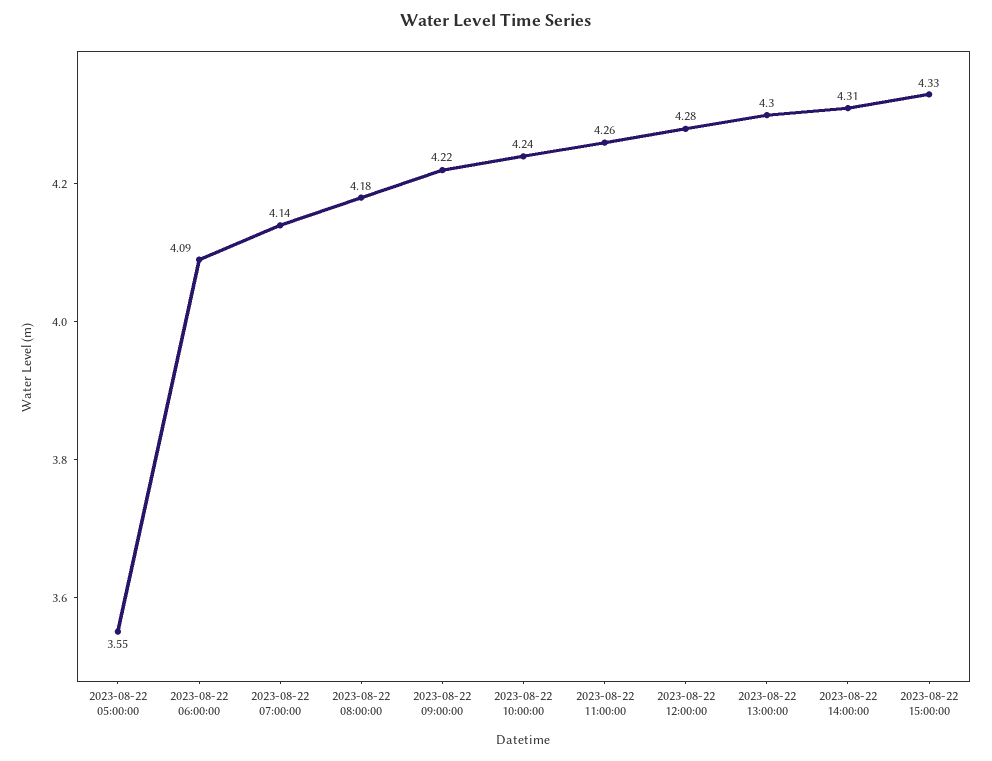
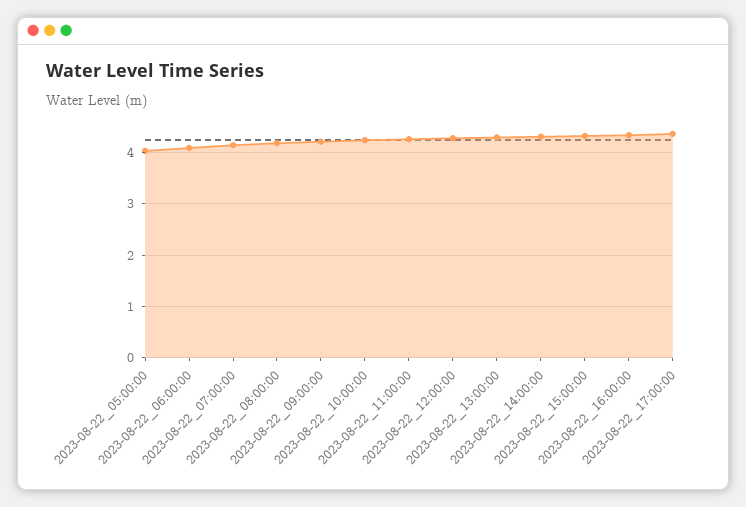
2023-08-22 05:00:00: 3.55 -> 4
2023-08-22_16:00:00: none -> 4.4
2023-08-22_17:00:00: none -> 4.4

